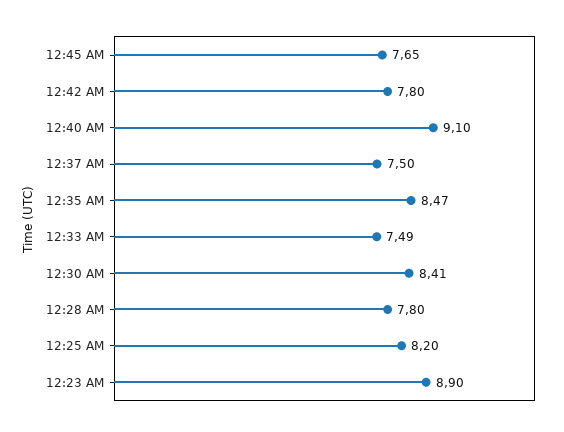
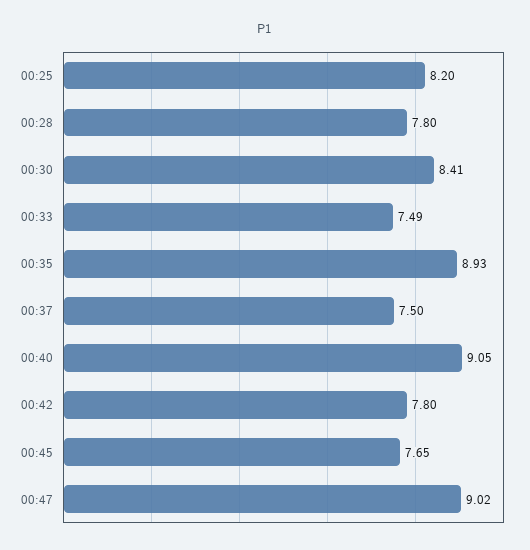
12:40 AM: 9.1 -> 9.05
12:35 AM: 8.47 -> 8.93
12:23 AM: 8.9 -> none
00:47: none -> 9.02

